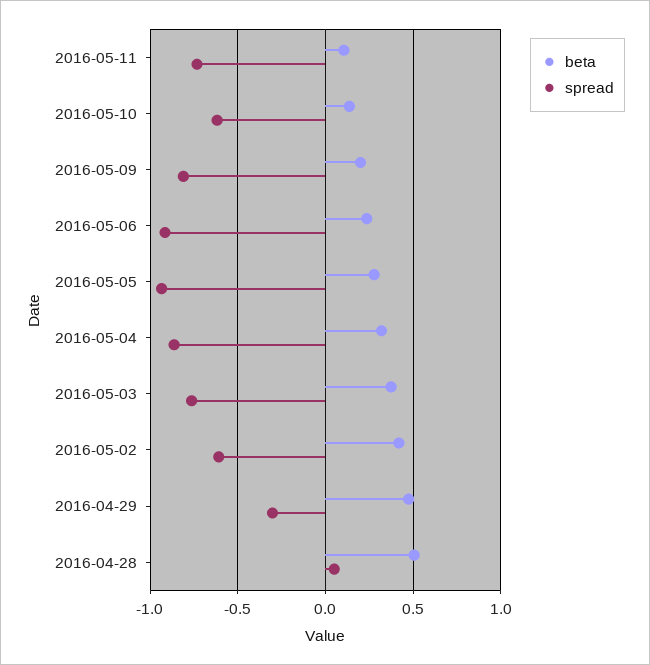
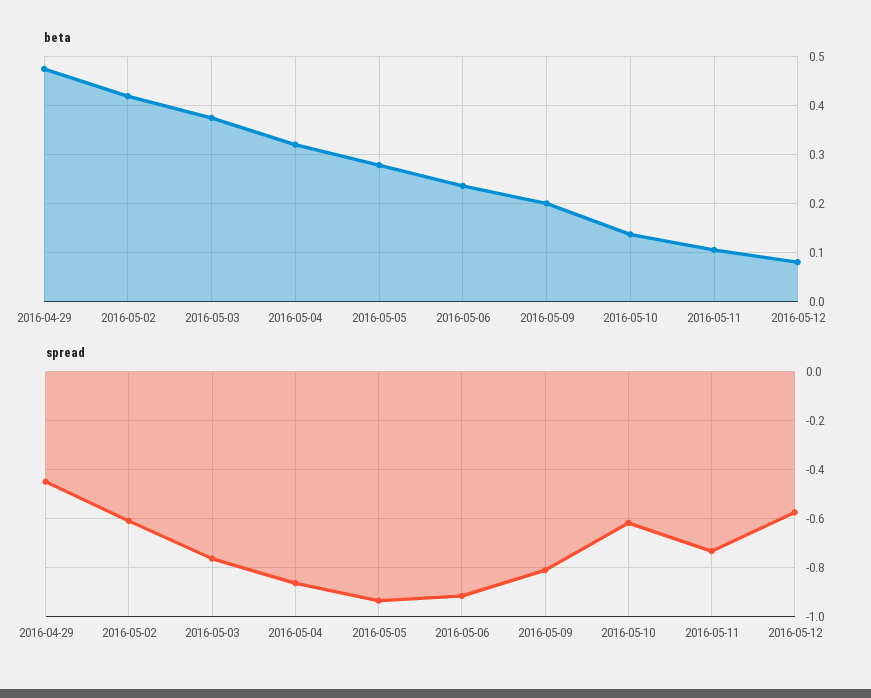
spread, 2016-04-29: -0.3 -> -0.45
beta, 2016-04-28: 0.5 -> none
spread, 2016-04-28: 0.05 -> none
beta, 2016-05-12: none -> 0.08
spread, 2016-05-12: none -> -0.575

